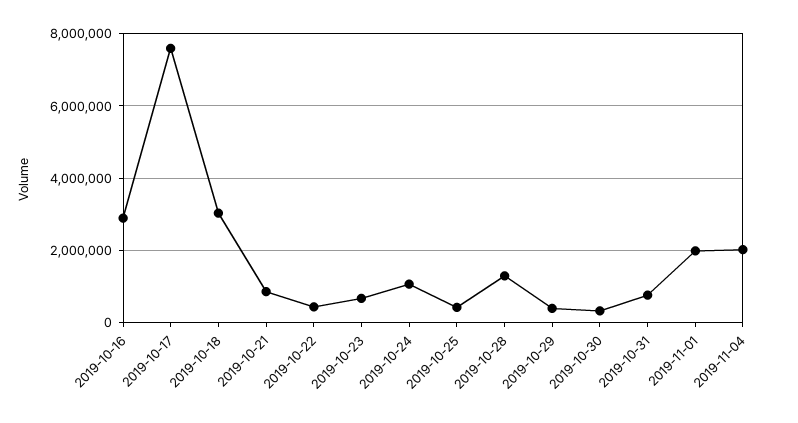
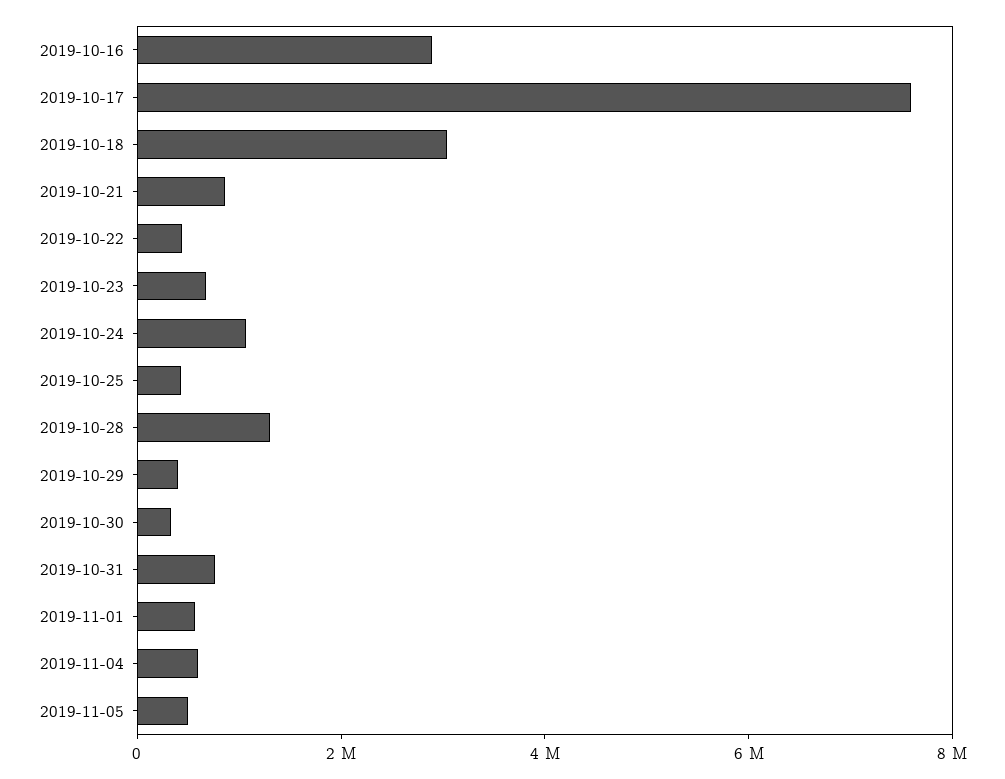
2019-11-01: 2000000 -> 500000
2019-11-04: 2000000 -> 500000
2019-11-05: none -> 500000

